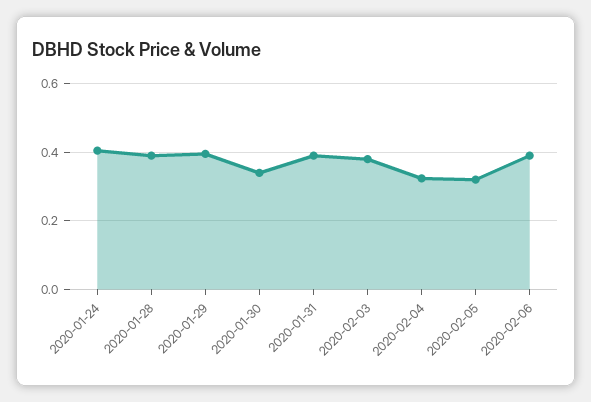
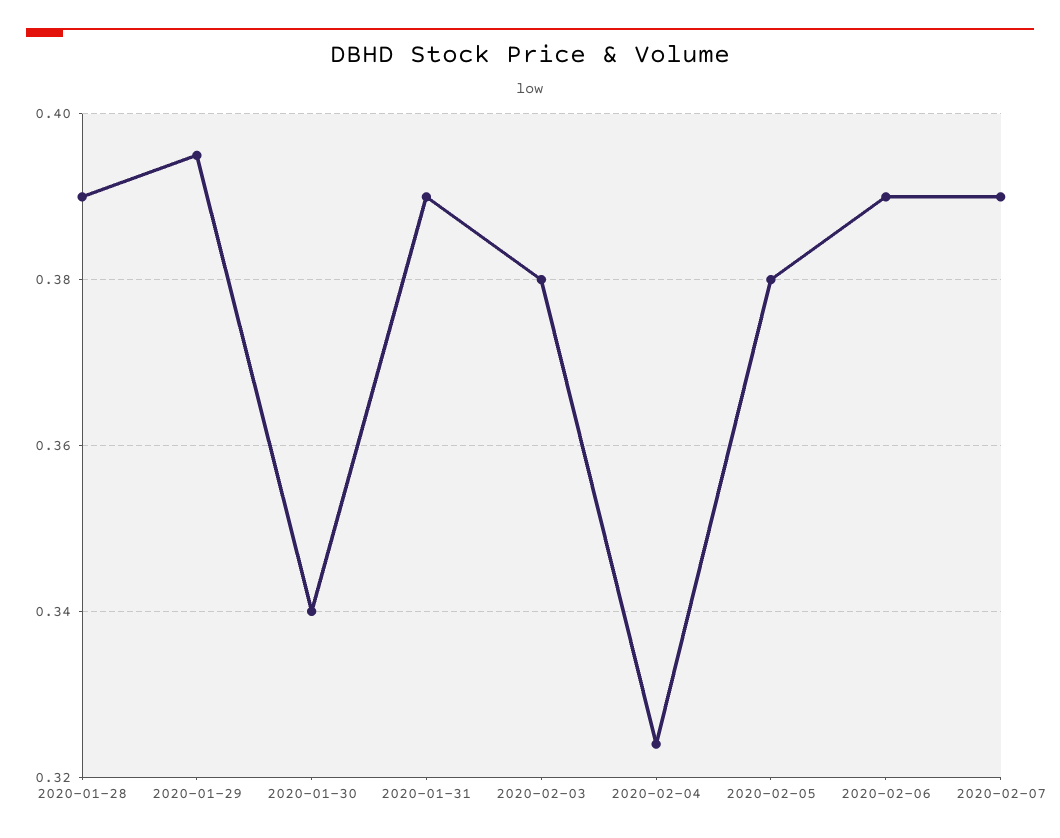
2020-01-24: 0.4 -> none
2020-02-05: 0.32 -> 0.38
2020-02-07: none -> 0.39

